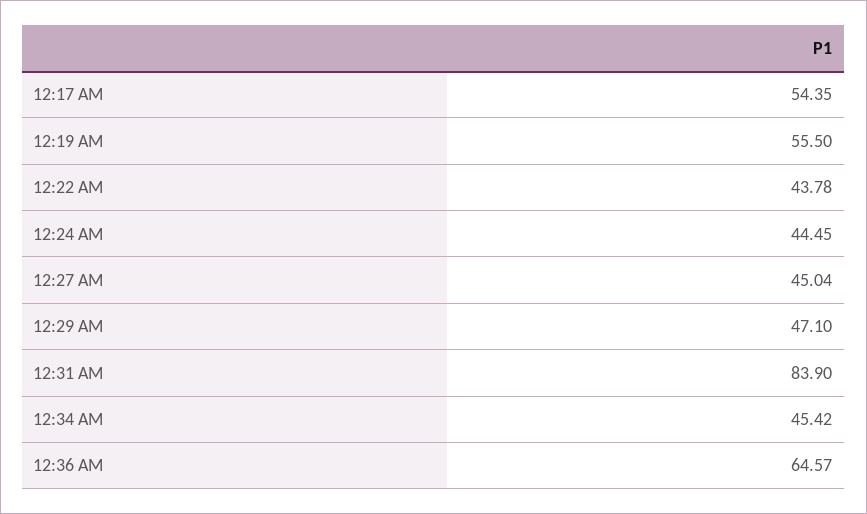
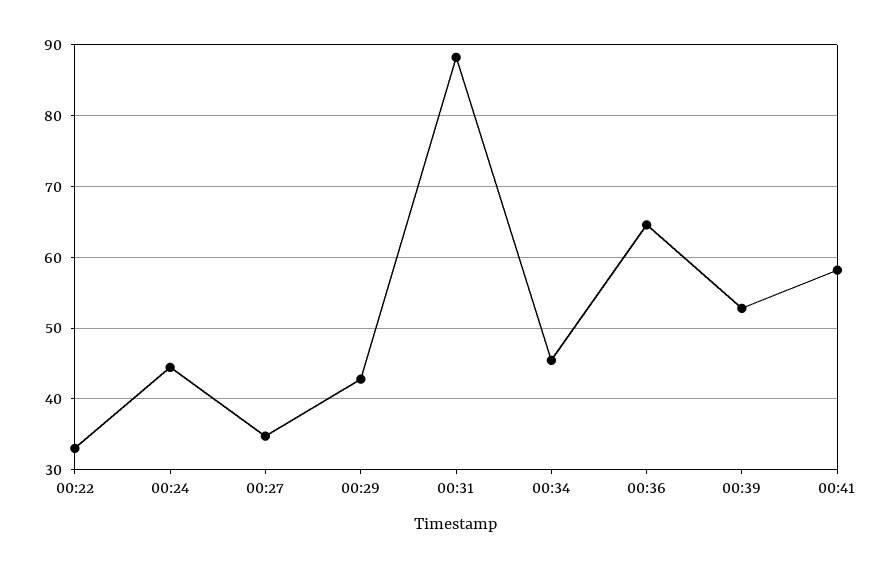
12:17 AM: 54.35 -> none
12:19 AM: 55.5 -> none
12:22 AM: 43.78 -> 33
12:27 AM: 45.04 -> 35
12:29 AM: 47.1 -> 43
12:31 AM: 83.9 -> 88
00:39: none -> 53
00:41: none -> 58

